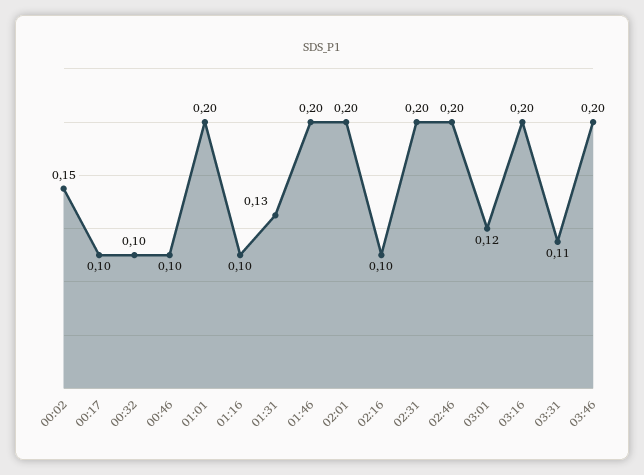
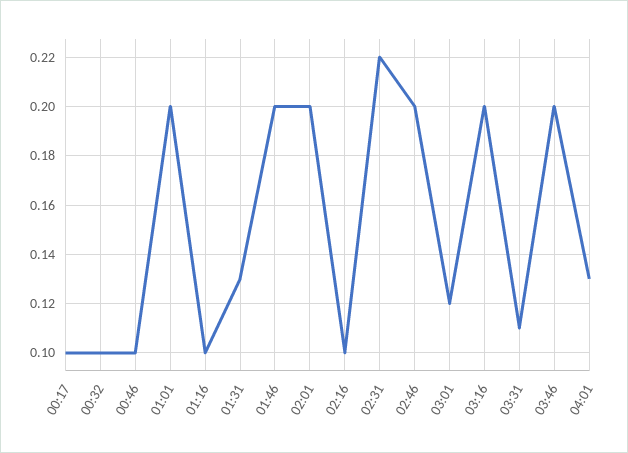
00:02: 0.15 -> none
02:31: 0.2 -> 0.22
04:01: none -> 0.13

